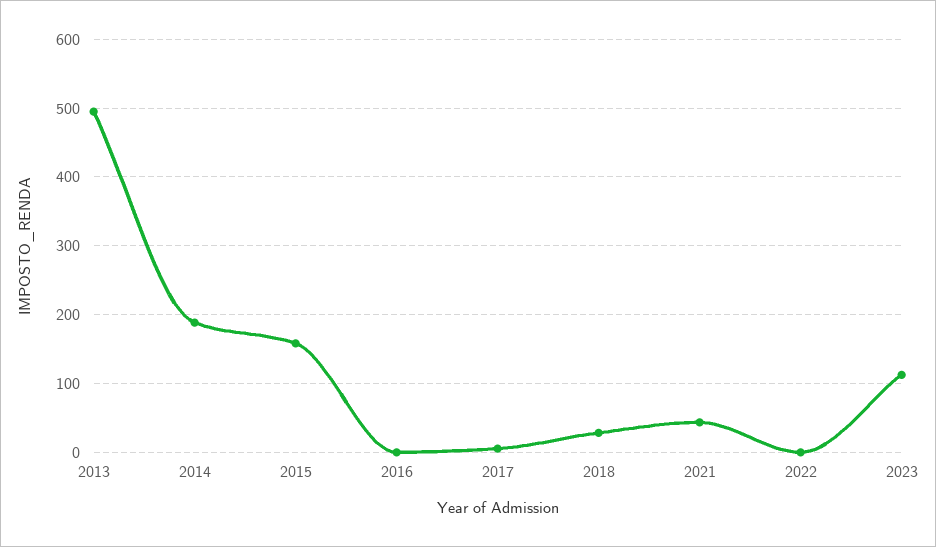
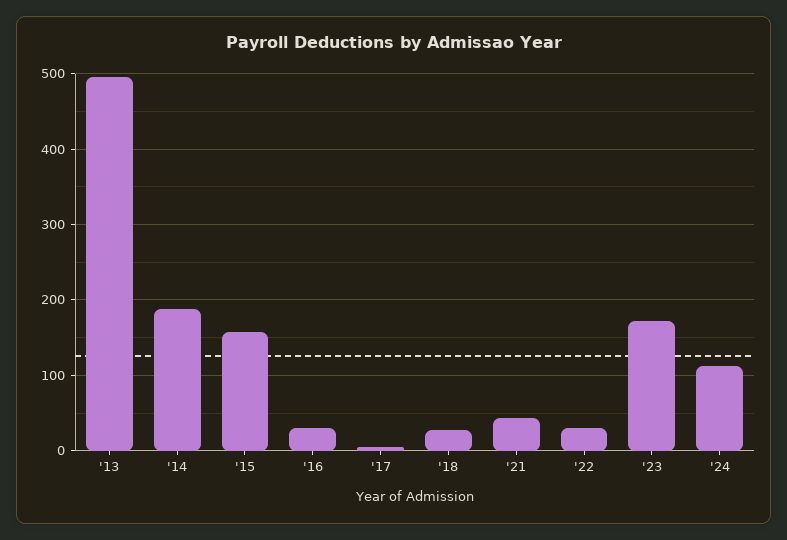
2016: 0 -> 30
2022: 0 -> 30
2023: 110 -> 170
'24: none -> 110

